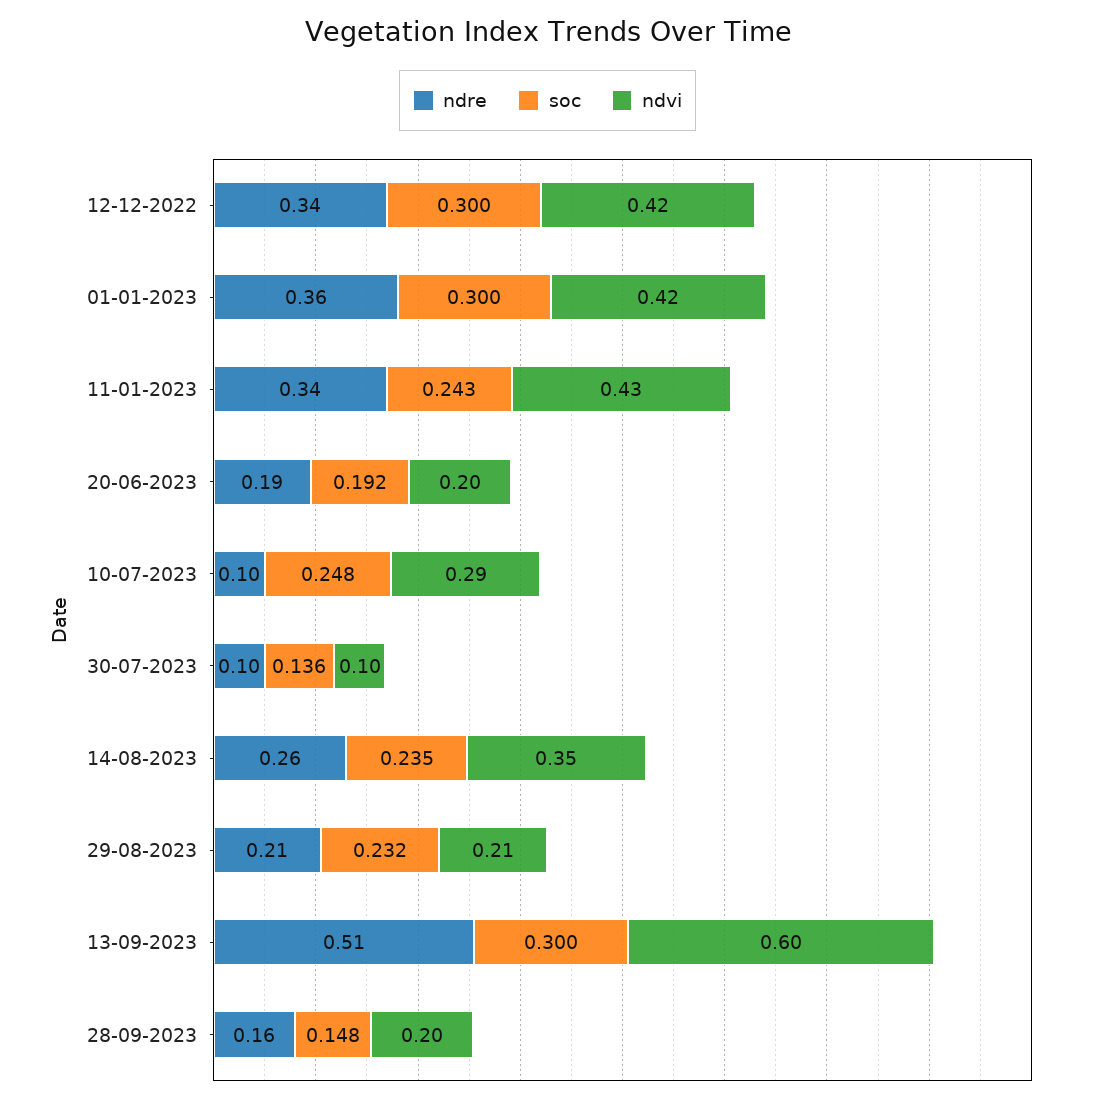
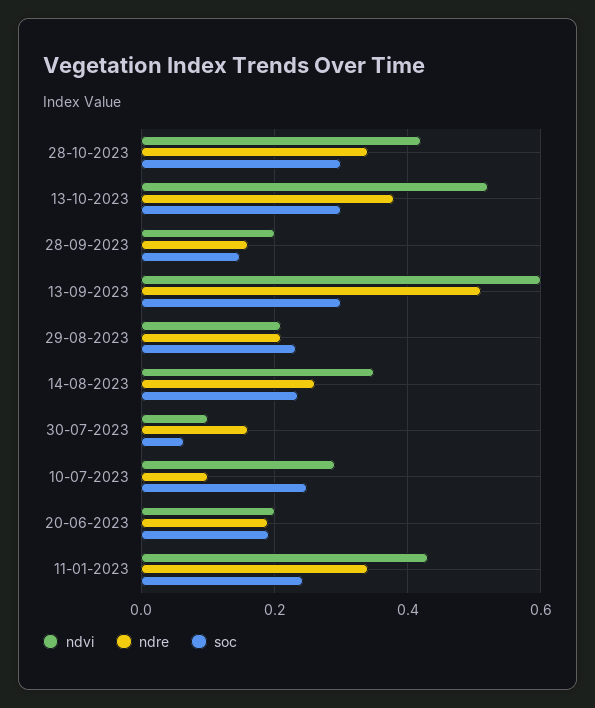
ndre, 12-12-2022: 0.34 -> none
soc, 12-12-2022: 0.3 -> none
ndvi, 12-12-2022: 0.42 -> none
ndre, 01-01-2023: 0.36 -> none
soc, 01-01-2023: 0.3 -> none
ndvi, 01-01-2023: 0.42 -> none
ndre, 30-07-2023: 0.1 -> 0.16
soc, 30-07-2023: 0.136 -> 0.06
ndvi, 28-10-2023: none -> 0.42
ndre, 28-10-2023: none -> 0.34
soc, 28-10-2023: none -> 0.3
ndvi, 13-10-2023: none -> 0.52
ndre, 13-10-2023: none -> 0.38
soc, 13-10-2023: none -> 0.3

